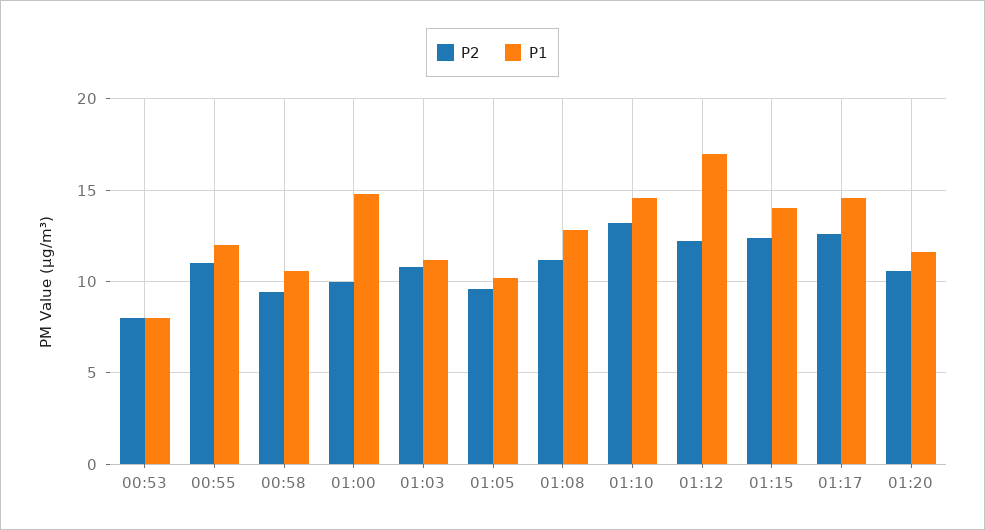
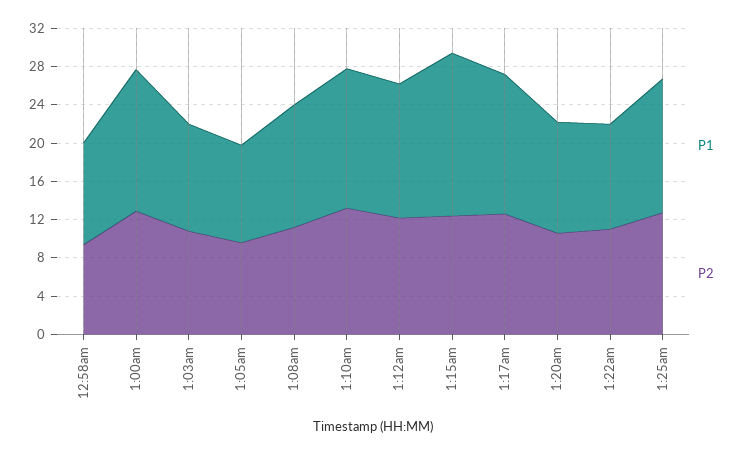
P2, 00:53: 8 -> none
P1, 00:53: 8 -> none
P2, 00:55: 11 -> none
P1, 00:55: 12 -> none
P2, 01:00: 10 -> 13
P1, 01:12: 17 -> 14
P1, 01:15: 14 -> 17
P1, 1:22am: none -> 11
P2, 1:22am: none -> 11
P1, 1:25am: none -> 14
P2, 1:25am: none -> 13

